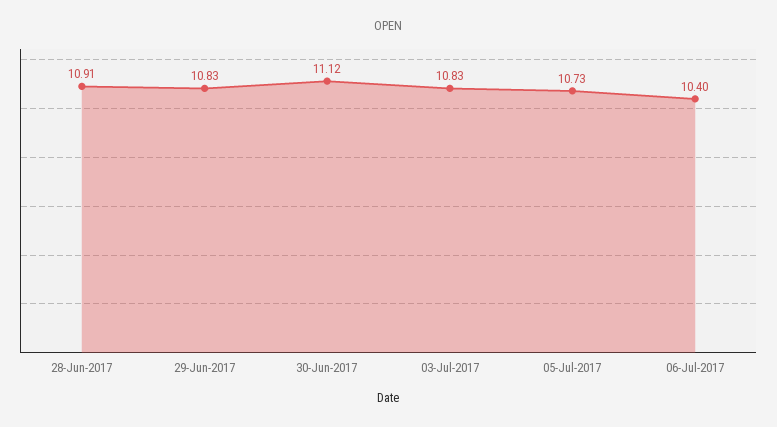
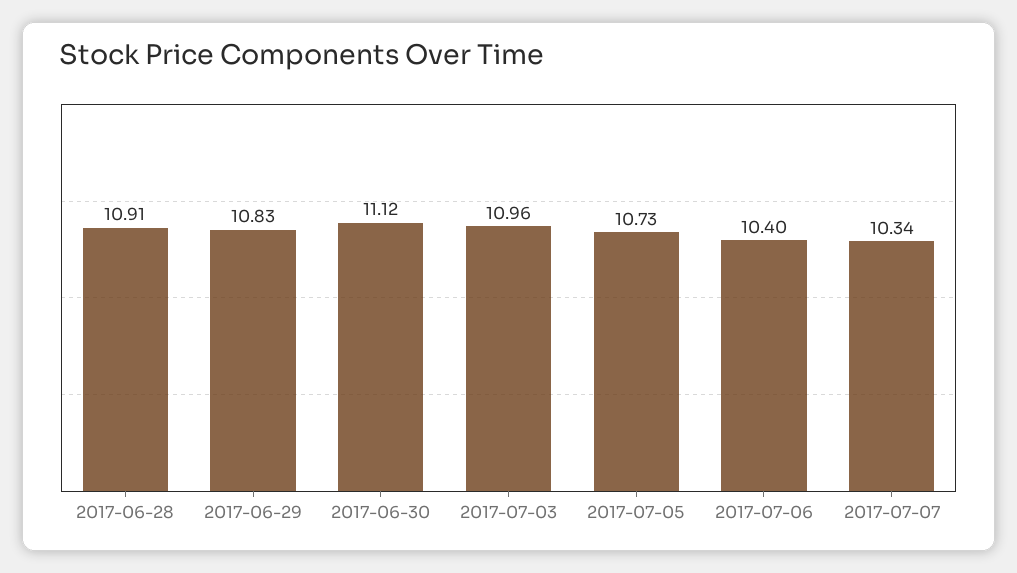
03-Jul-2017: 10.83 -> 10.96
2017-07-07: none -> 10.34

